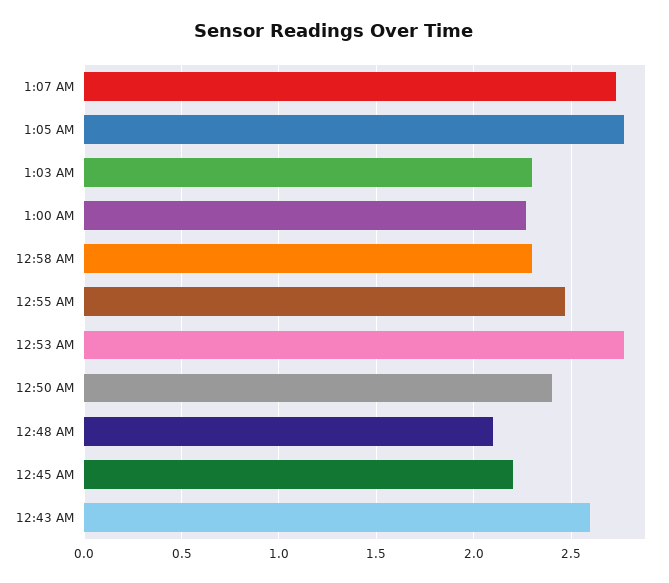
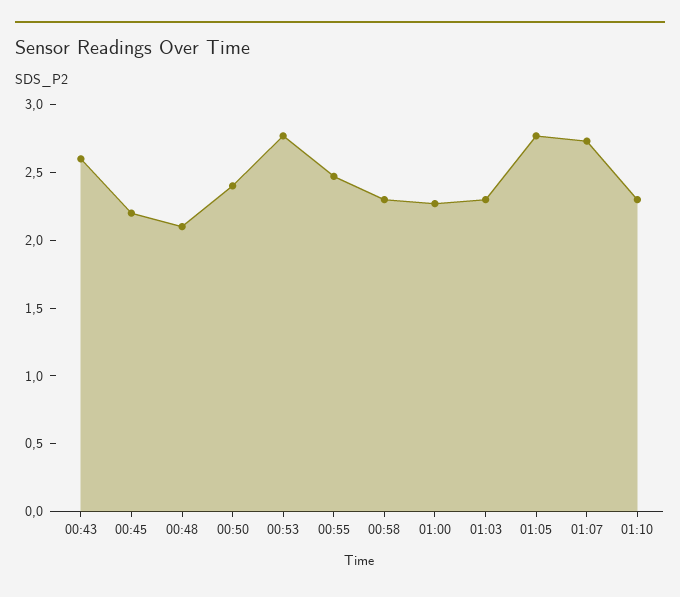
01:10: none -> 2.3

